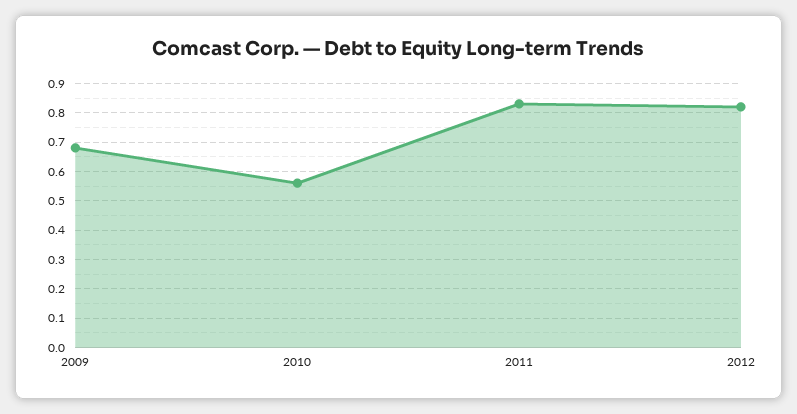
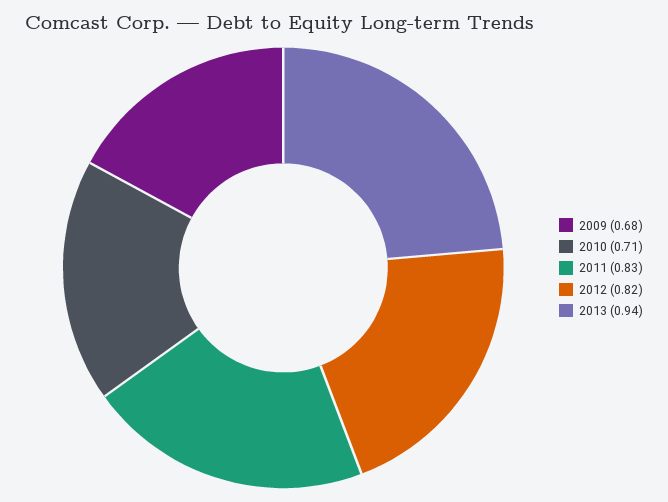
2010: 0.55 -> 0.71
2013: none -> 0.94

